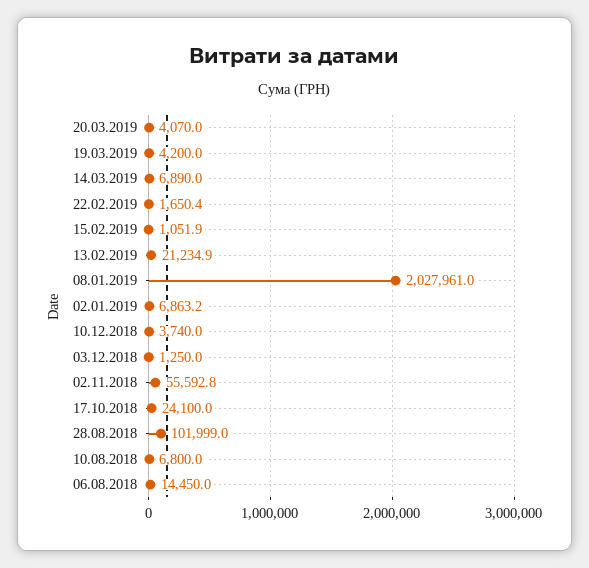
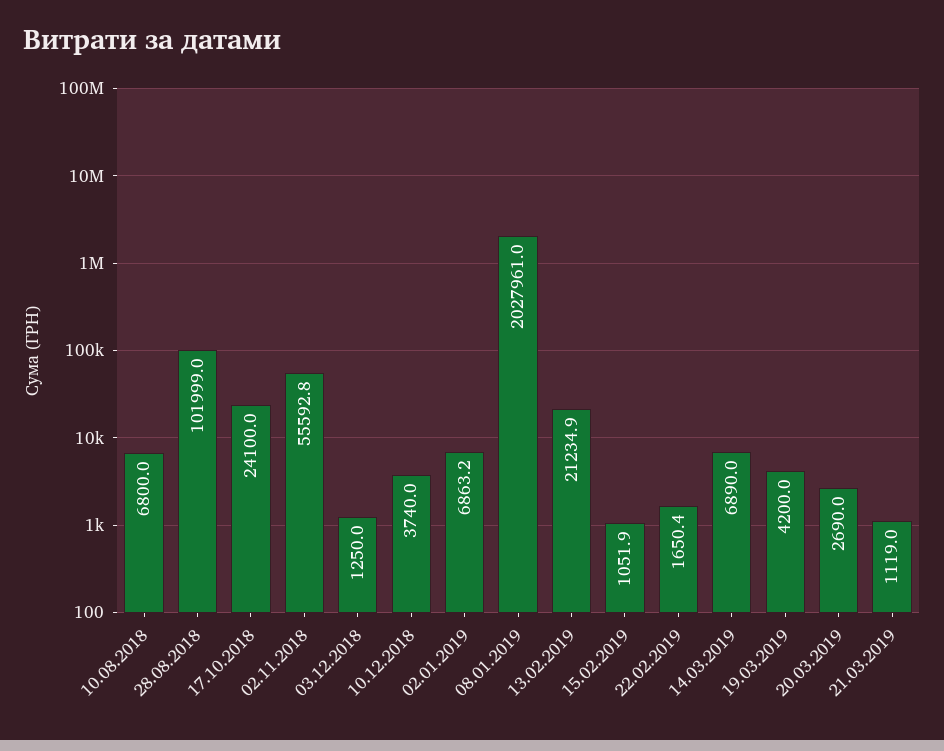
20.03.2019: 4070 -> 2690
06.08.2018: 14450 -> none
21.03.2019: none -> 1119

